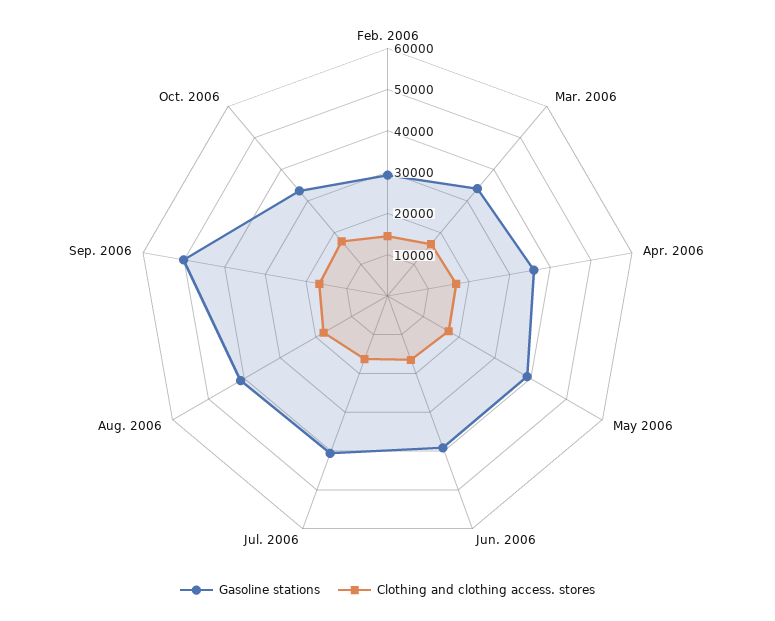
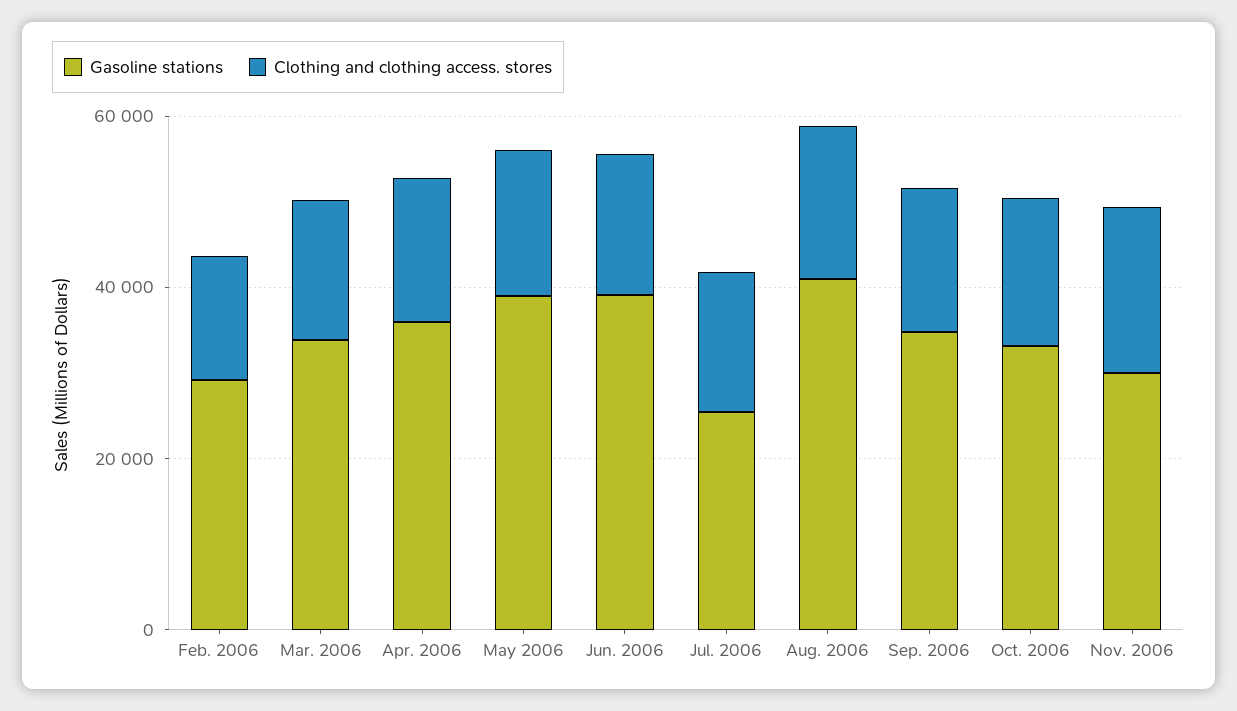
Gasoline stations, Jul. 2006: 40000 -> 25000
Gasoline stations, Sep. 2006: 50000 -> 35000
Gasoline stations, Nov. 2006: none -> 30000
Clothing and clothing access. stores, Nov. 2006: none -> 20000

